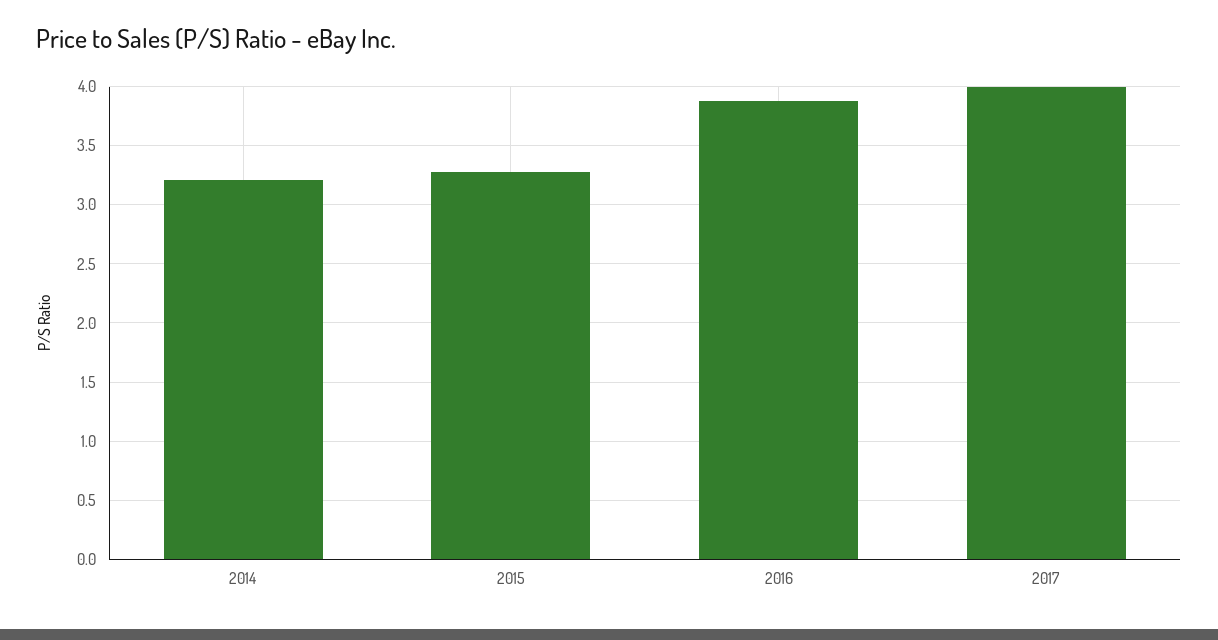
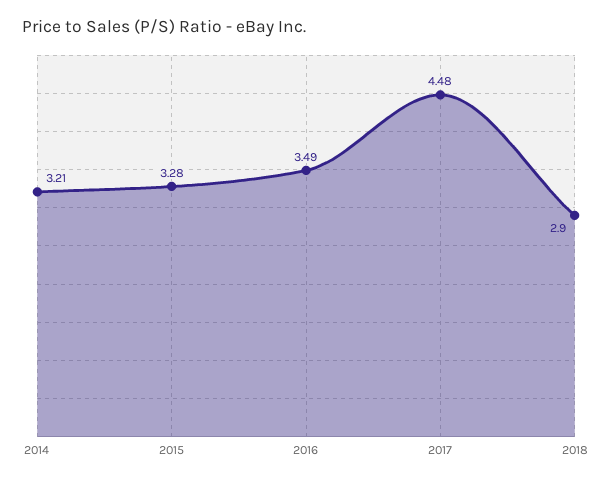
2016: 3.9 -> 3.49
2017: 4 -> 4.48
2018: none -> 2.9

